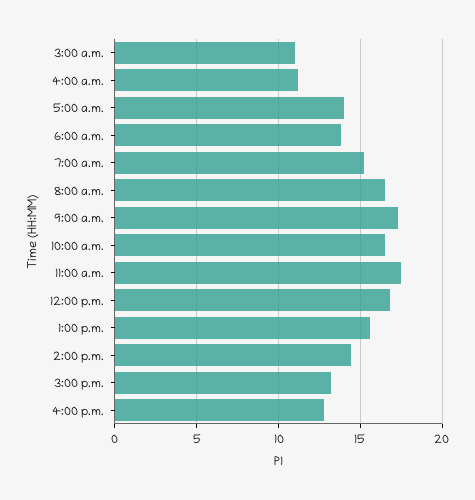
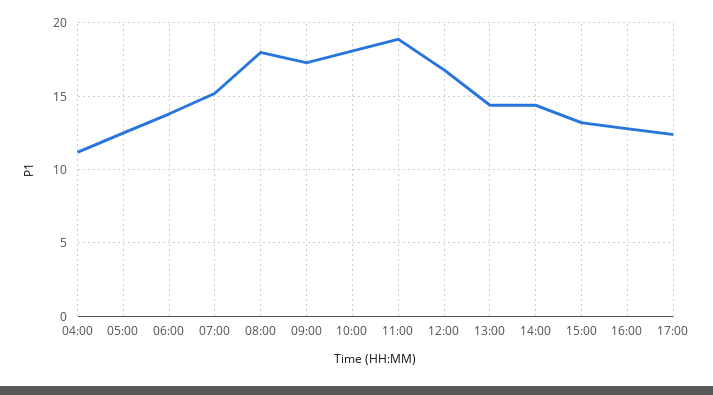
3:00 a.m.: 11 -> none
5:00 a.m.: 14 -> 12.5
8:00 a.m.: 16.5 -> 18
10:00 a.m.: 16.5 -> 18
11:00 a.m.: 17.5 -> 19
1:00 p.m.: 15.5 -> 14.5
17:00: none -> 12.5

